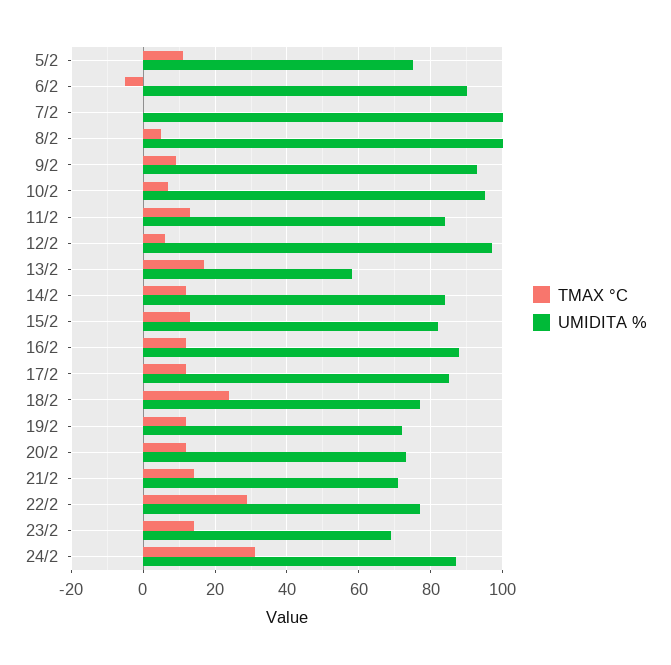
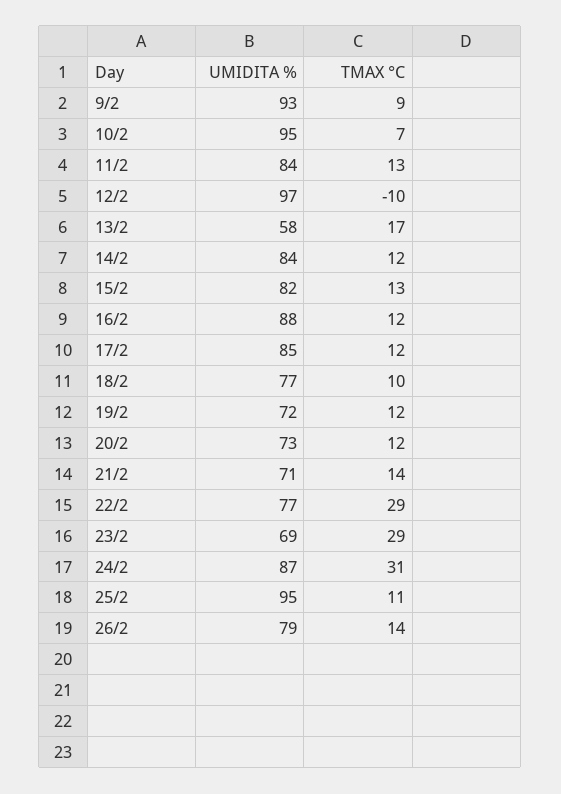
TMAX °C, 5/2: 10 -> none
UMIDITA %, 5/2: 75 -> none
TMAX °C, 6/2: -5 -> none
UMIDITA %, 6/2: 90 -> none
TMAX °C, 7/2: 0 -> none
UMIDITA %, 7/2: 100 -> none
TMAX °C, 8/2: 5 -> none
UMIDITA %, 8/2: 100 -> none
TMAX °C, 12/2: 5 -> -10
TMAX °C, 18/2: 25 -> 10
TMAX °C, 23/2: 15 -> 29
UMIDITA %, 25/2: none -> 95
TMAX °C, 25/2: none -> 11
UMIDITA %, 26/2: none -> 79
TMAX °C, 26/2: none -> 14

